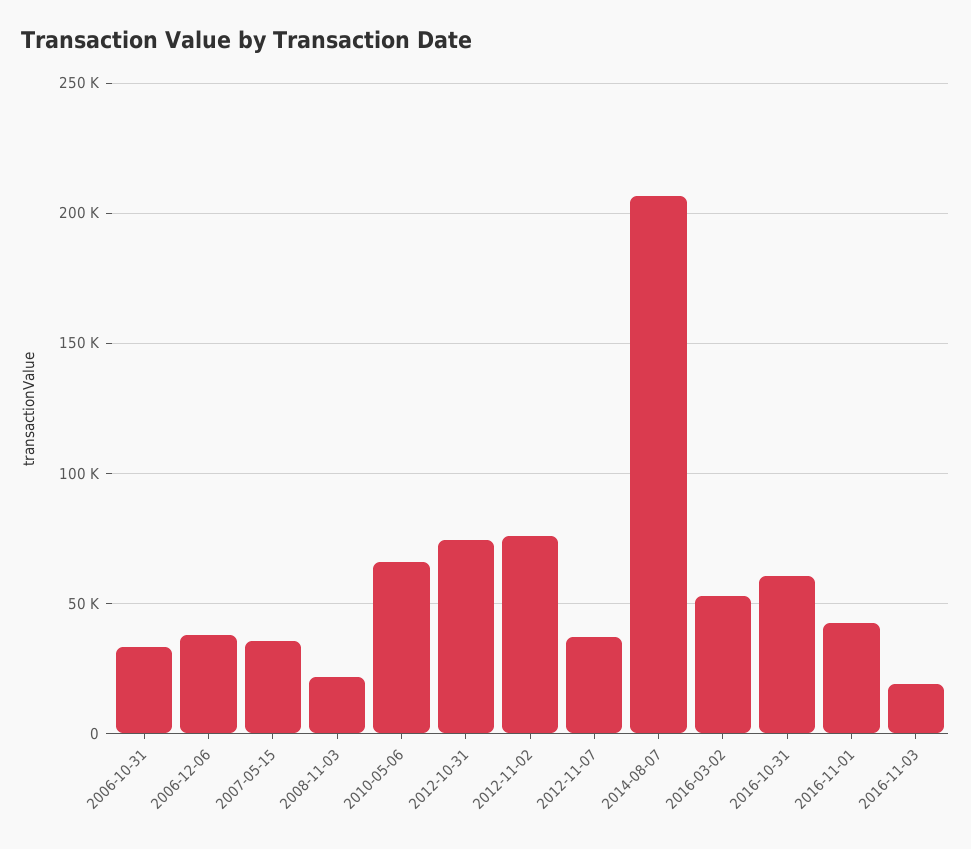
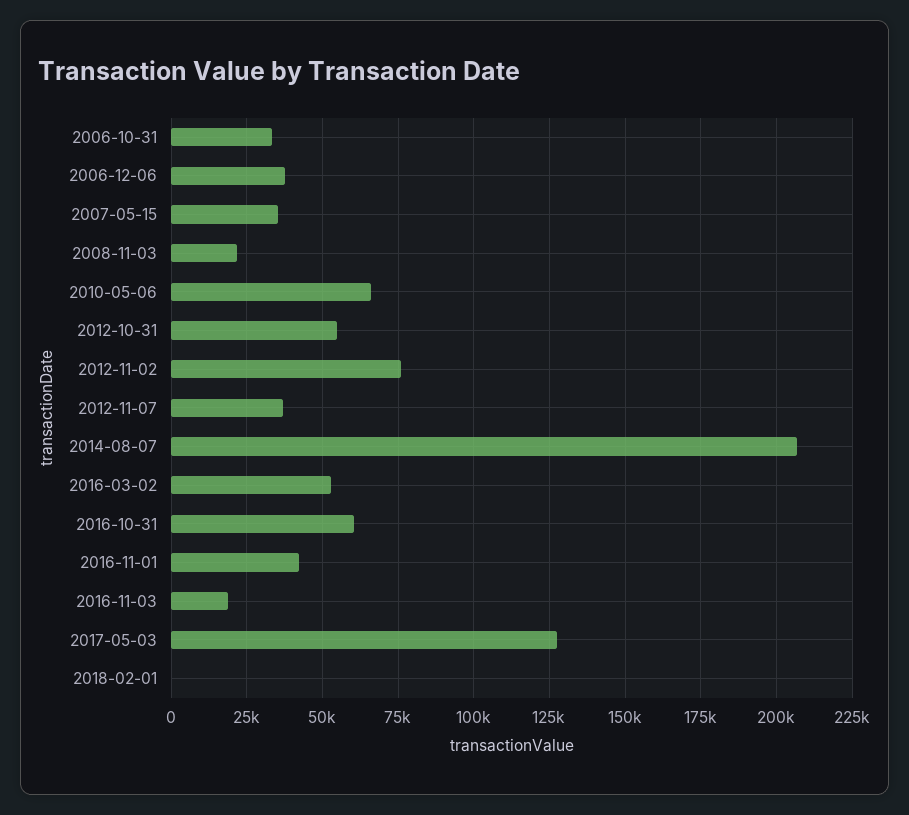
2012-10-31: 75000 -> 55000
2017-05-03: none -> 127500
2018-02-01: none -> 0

